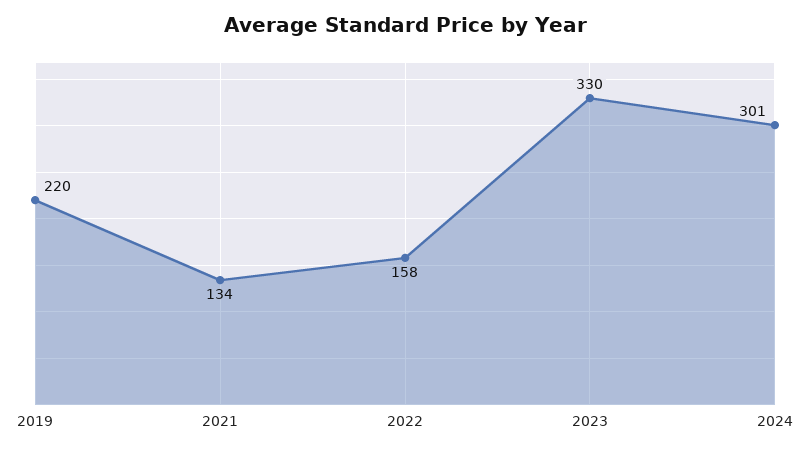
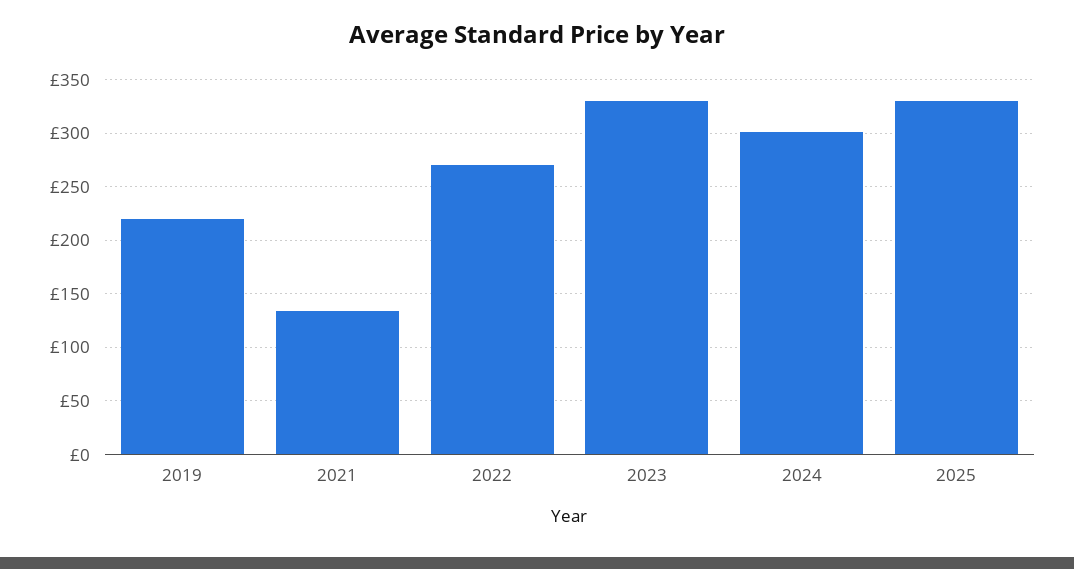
2022: 158 -> 270
2025: none -> 330

